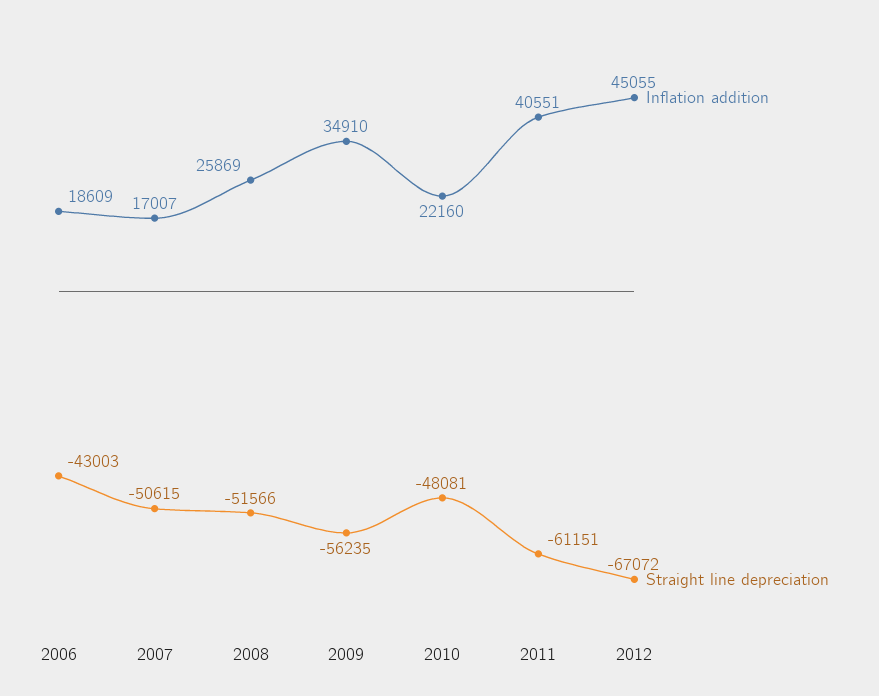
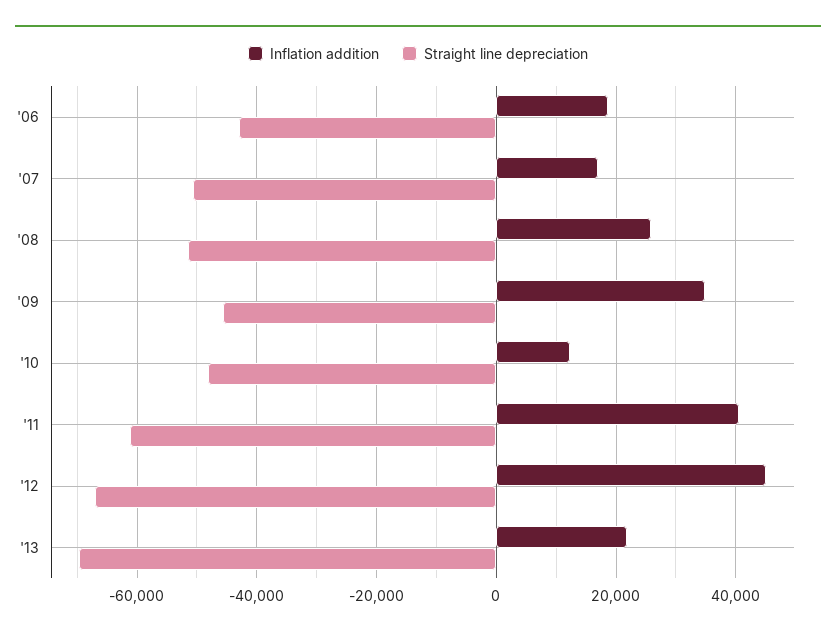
Straight line depreciation, 2009: -56235 -> -46000
Inflation addition, 2010: 22160 -> 12000
Inflation addition, '13: none -> 22000
Straight line depreciation, '13: none -> -70000

